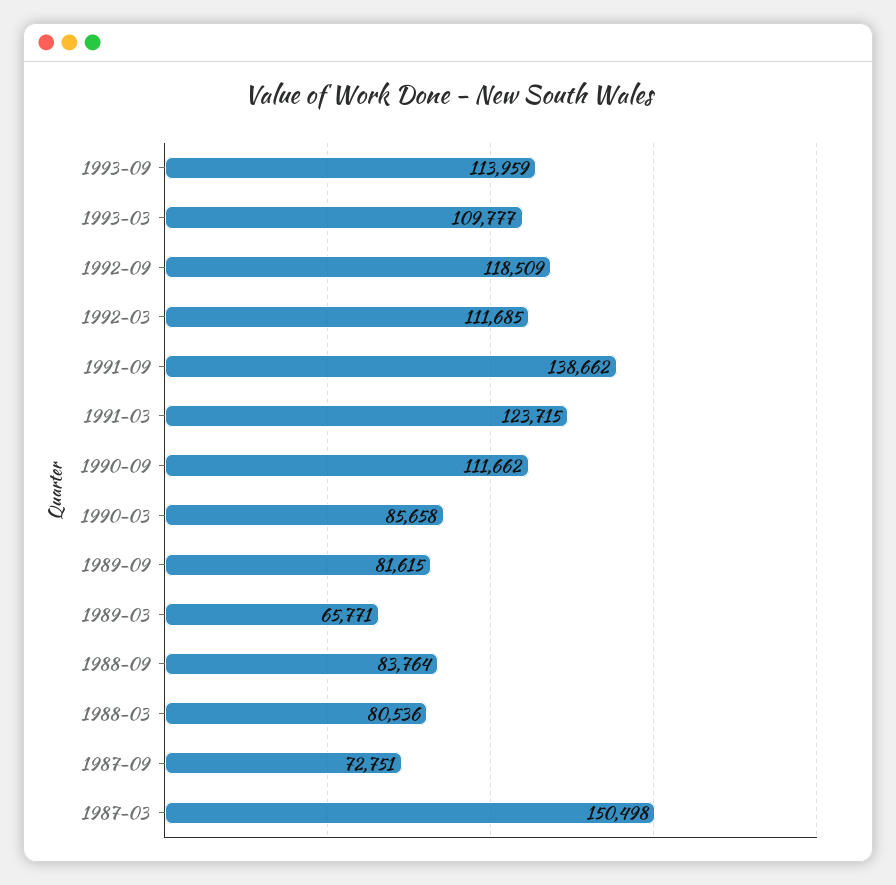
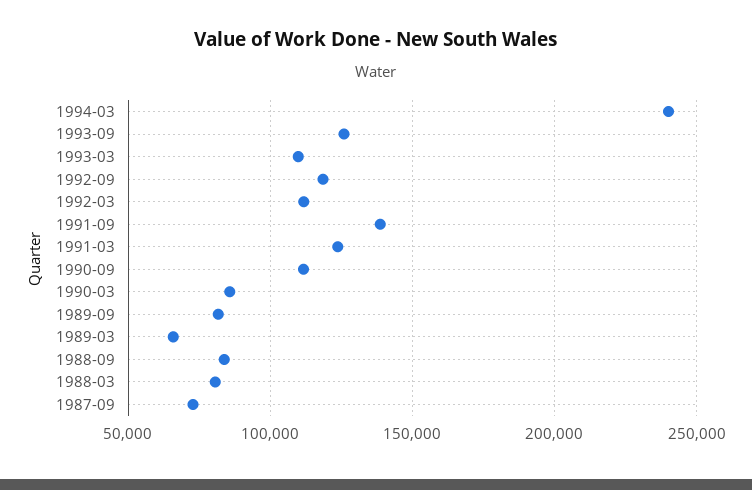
1993-09: 113959 -> 125000
1987-03: 150498 -> none
1994-03: none -> 240000

